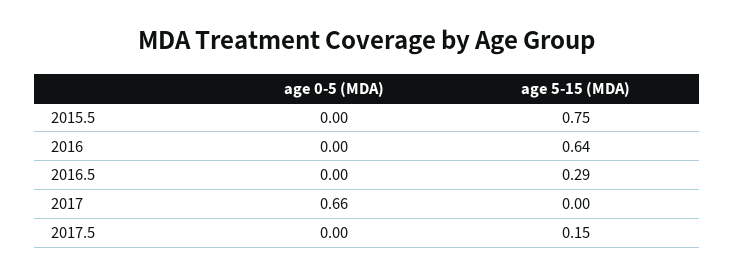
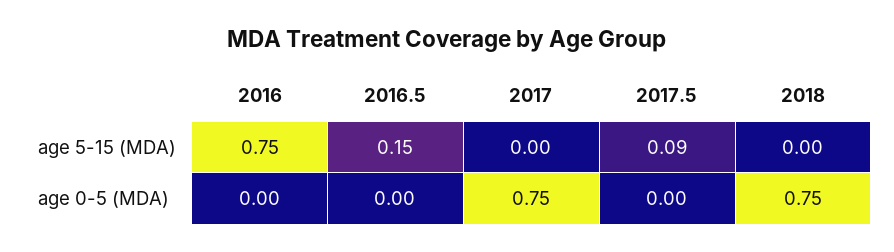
age 0-5 (MDA), 2015.5: 0 -> none
age 5-15 (MDA), 2015.5: 0.75 -> none
age 5-15 (MDA), 2016: 0.64 -> 0.75
age 5-15 (MDA), 2016.5: 0.29 -> 0.15
age 0-5 (MDA), 2017: 0.66 -> 0.75
age 5-15 (MDA), 2017.5: 0.15 -> 0.09
age 5-15 (MDA), 2018: none -> 0
age 0-5 (MDA), 2018: none -> 0.75

